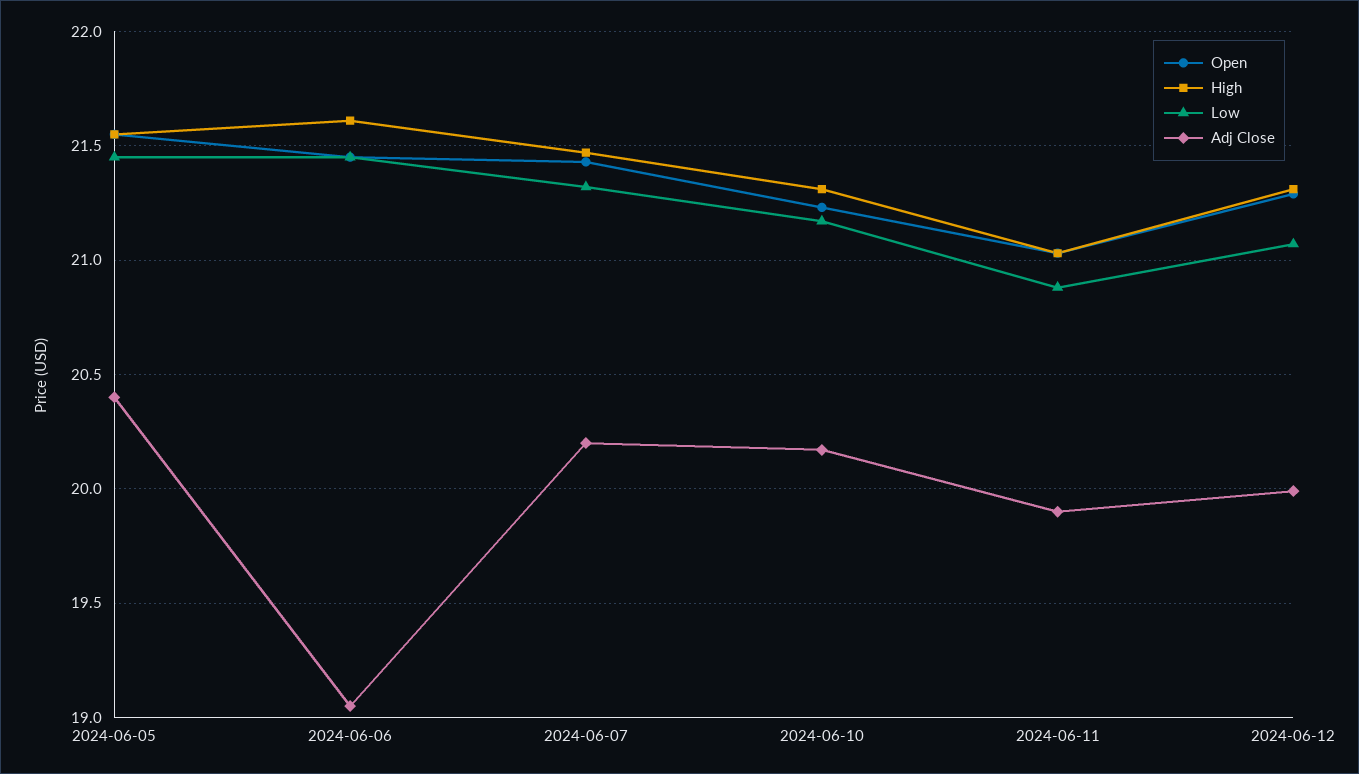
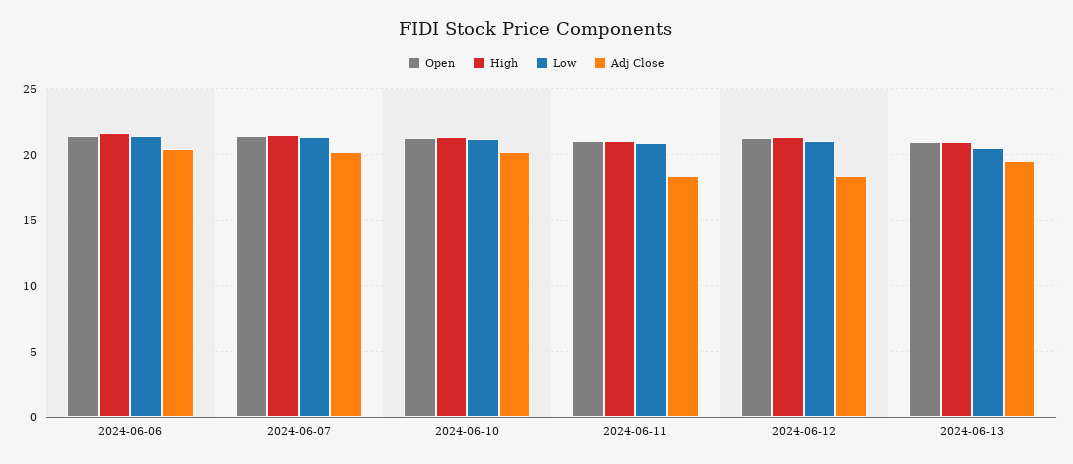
Open, 2024-06-05: 21.55 -> none
High, 2024-06-05: 21.55 -> none
Low, 2024-06-05: 21.45 -> none
Adj Close, 2024-06-05: 20.4 -> none
Adj Close, 2024-06-06: 19.05 -> 20.5
Adj Close, 2024-06-11: 19.9 -> 18.5
Adj Close, 2024-06-12: 20 -> 18.5
Open, 2024-06-13: none -> 21
High, 2024-06-13: none -> 21
Low, 2024-06-13: none -> 20.5
Adj Close, 2024-06-13: none -> 19.5

